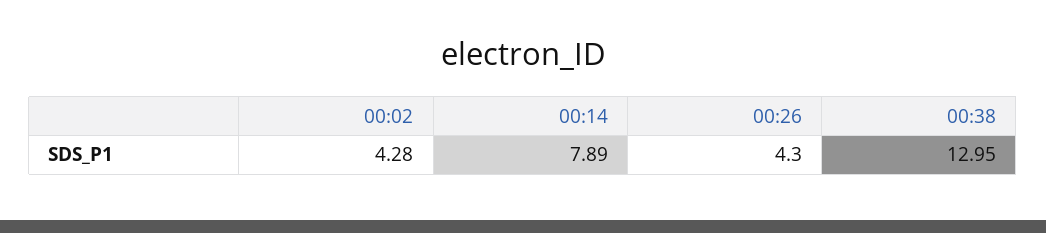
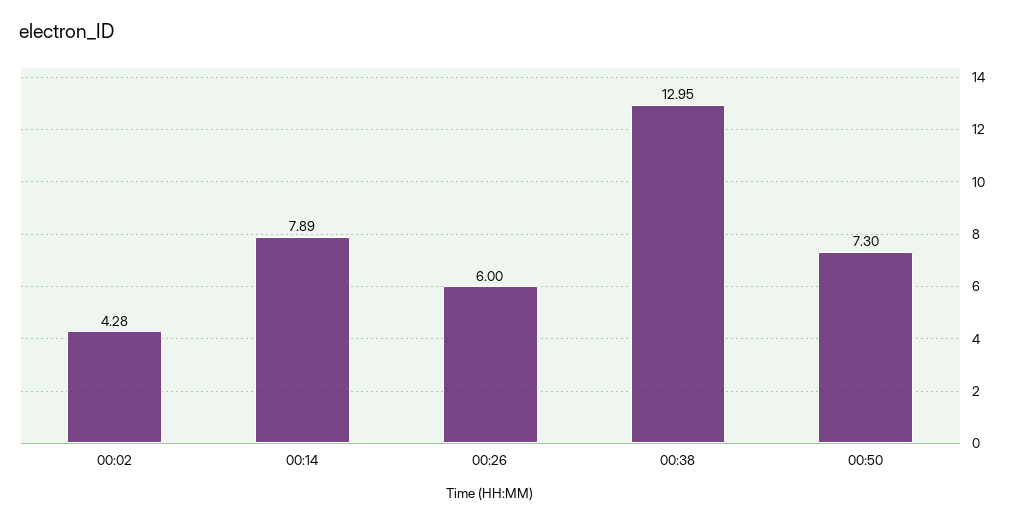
00:26: 4.3 -> 6
00:50: none -> 7.3

